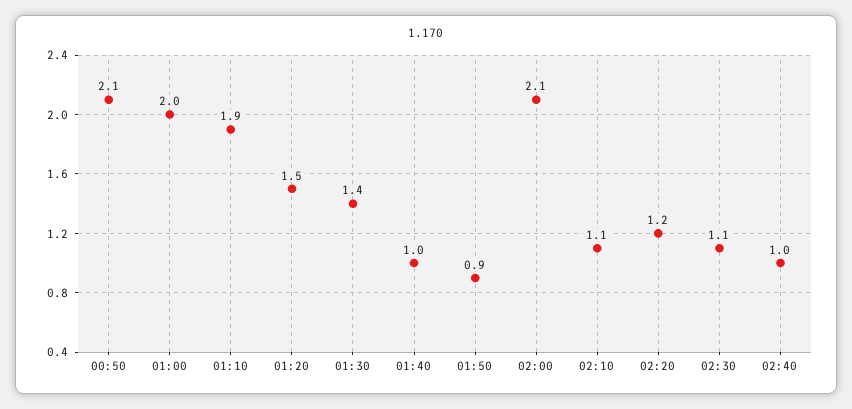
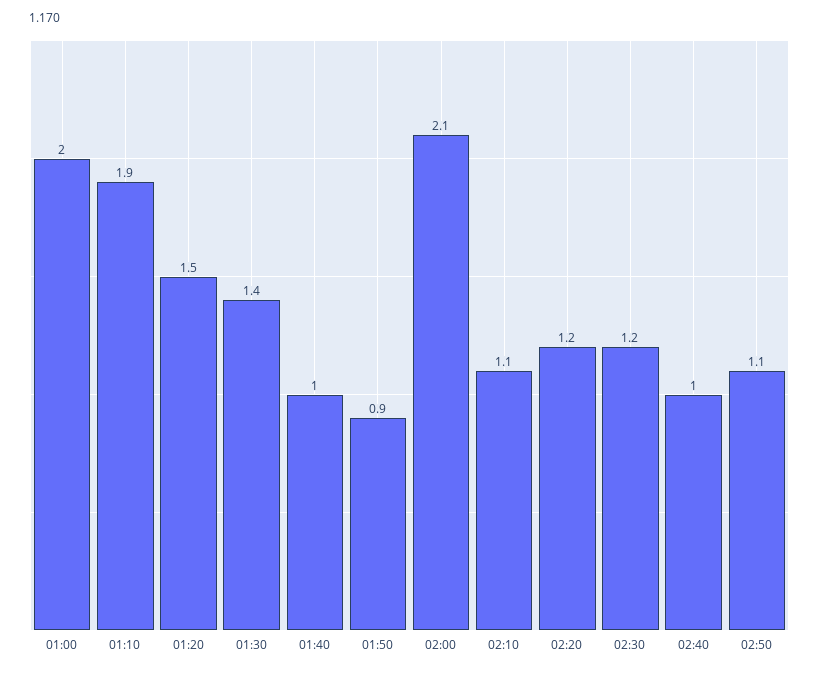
00:50: 2.1 -> none
02:30: 1.1 -> 1.2
02:50: none -> 1.1

